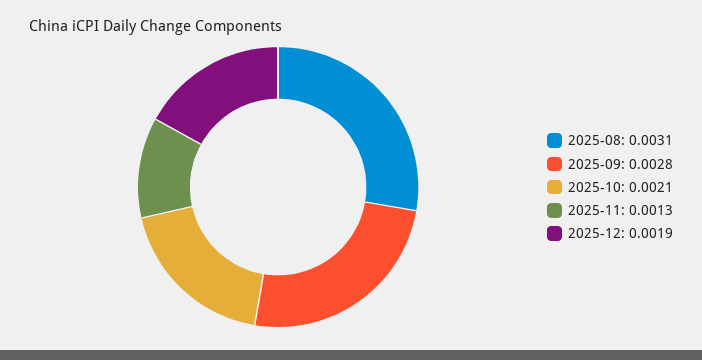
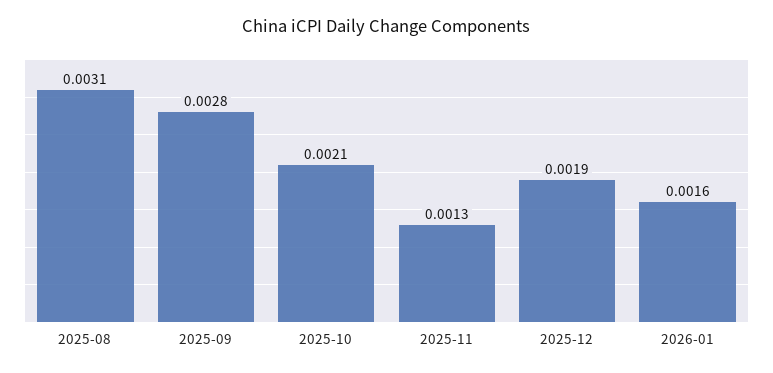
2026-01: none -> 0.0016

